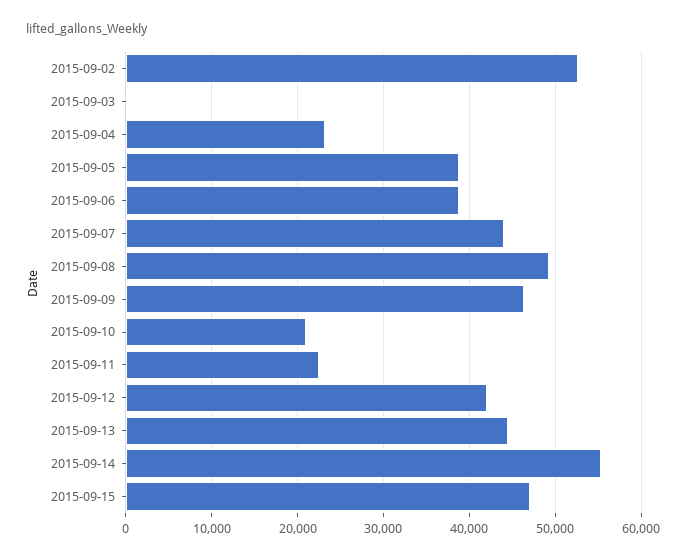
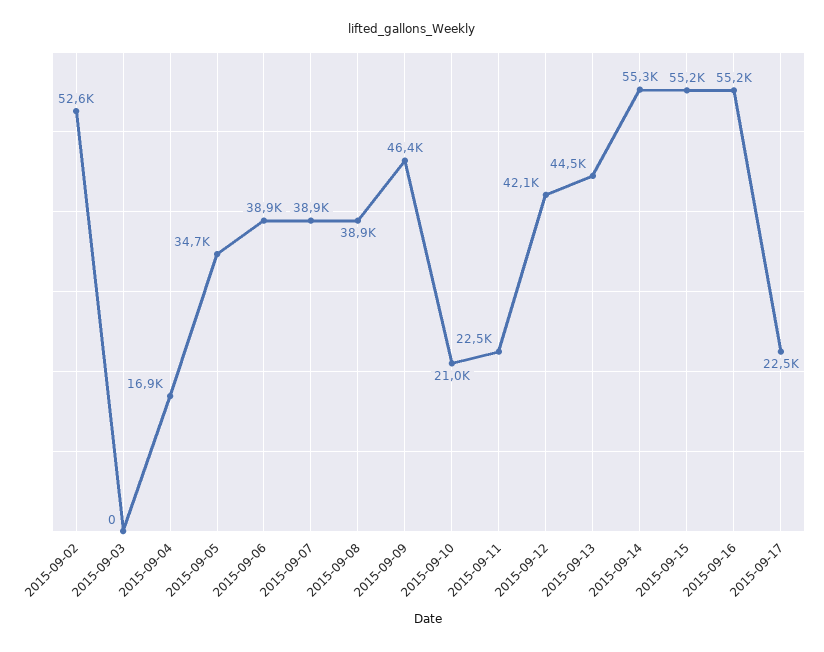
2015-09-04: 23000 -> 16900
2015-09-05: 39000 -> 34700
2015-09-07: 44000 -> 38900
2015-09-08: 49000 -> 38900
2015-09-15: 47000 -> 55200
2015-09-16: none -> 55200
2015-09-17: none -> 22500

